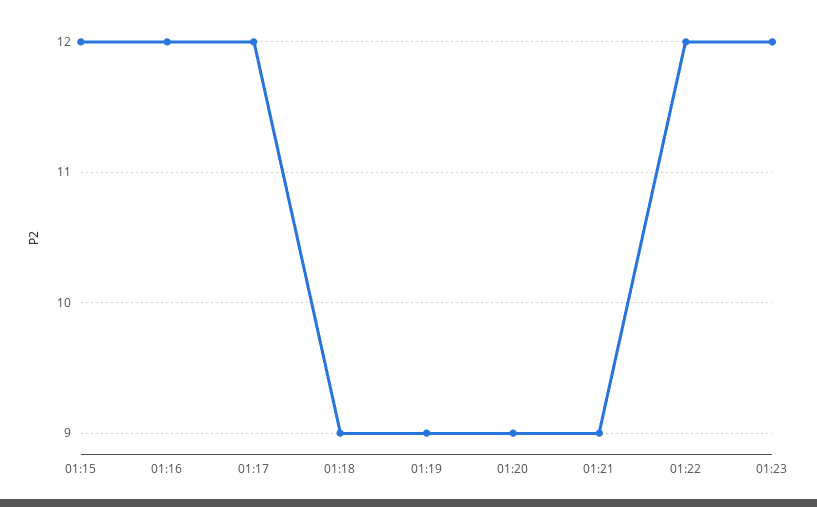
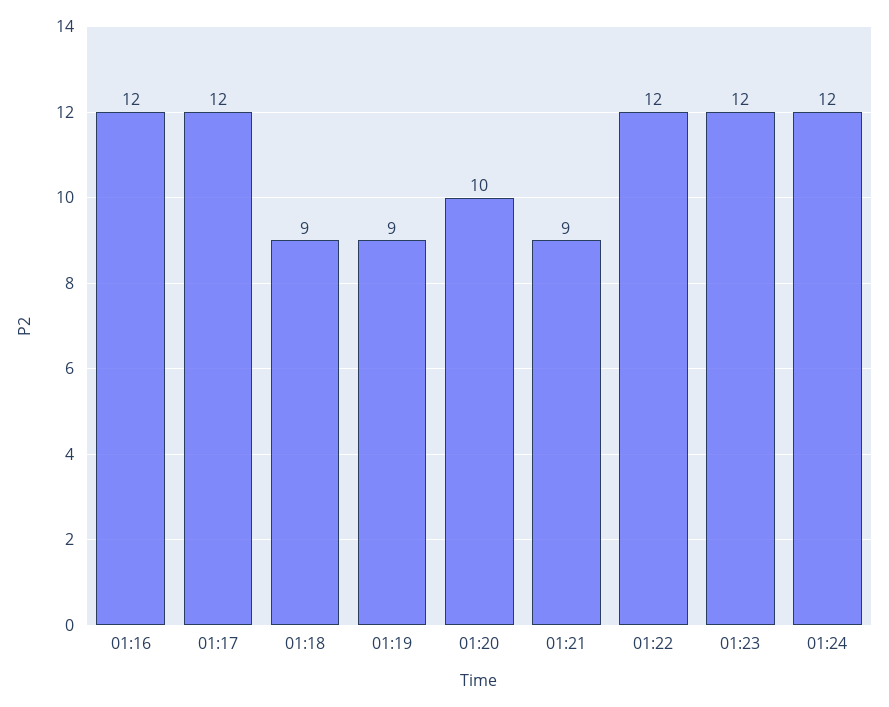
01:15: 12 -> none
01:20: 9 -> 10
01:24: none -> 12

